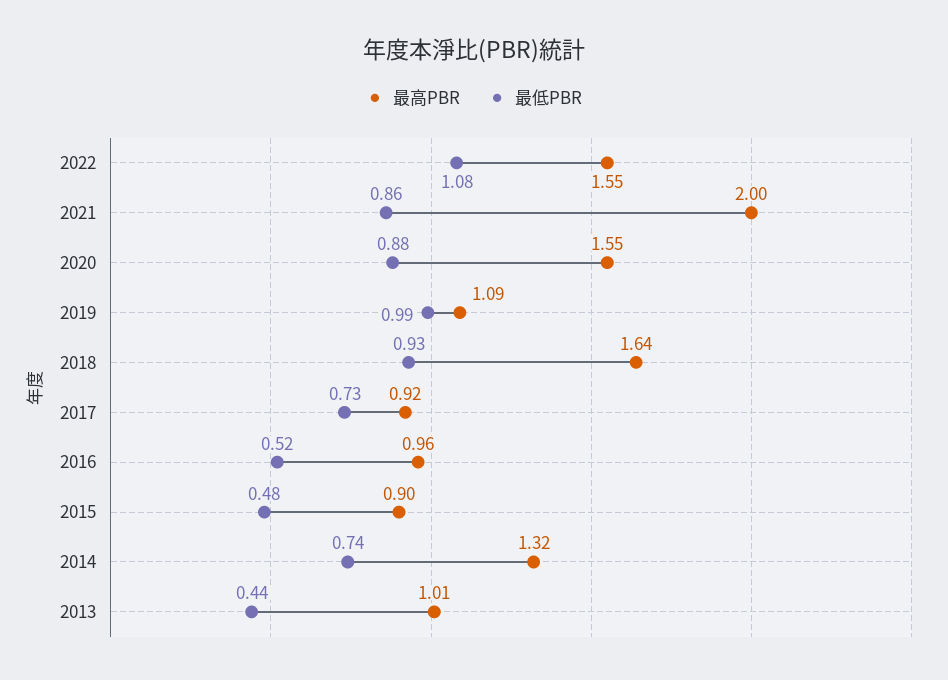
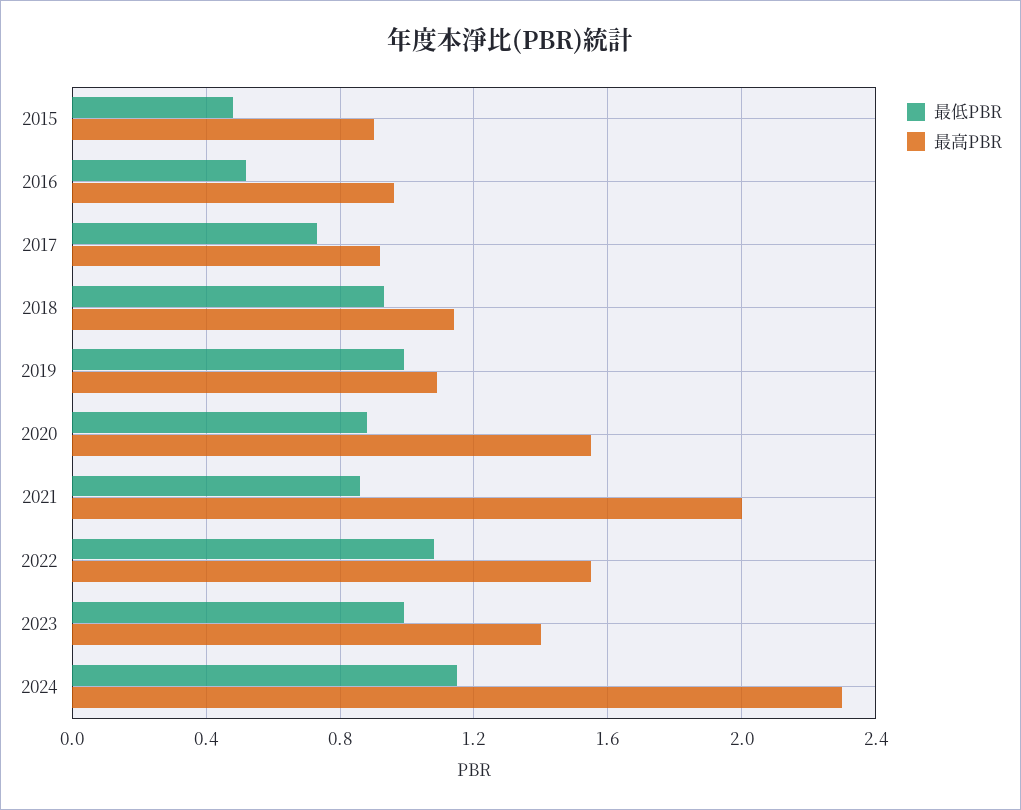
最高PBR, 2018: 1.64 -> 1.15
最高PBR, 2014: 1.32 -> none
最低PBR, 2014: 0.74 -> none
最高PBR, 2013: 1.01 -> none
最低PBR, 2013: 0.44 -> none
最低PBR, 2023: none -> 1
最高PBR, 2023: none -> 1.4
最低PBR, 2024: none -> 1.15
最高PBR, 2024: none -> 2.3

